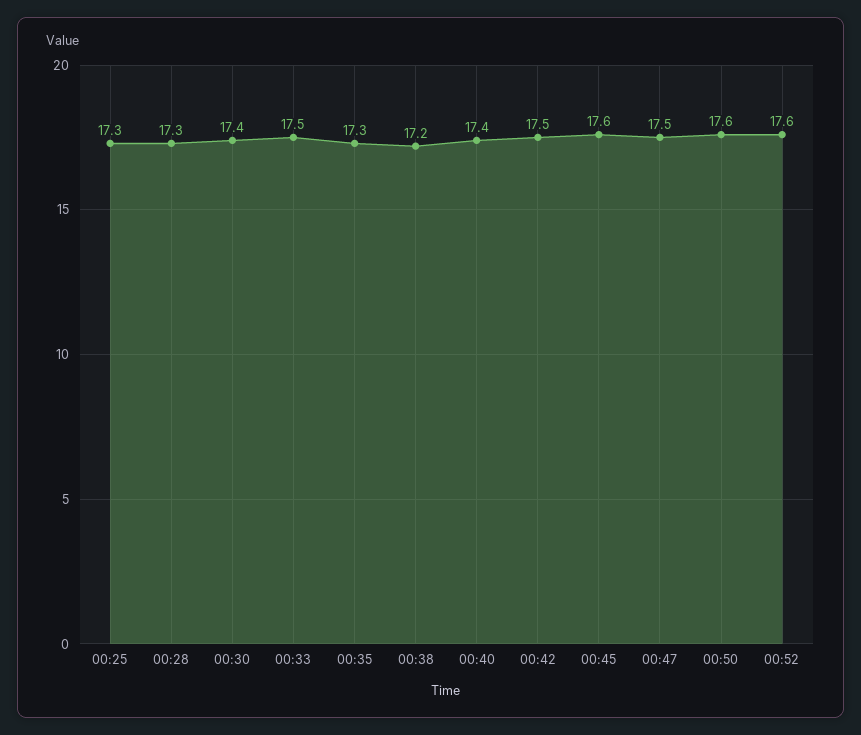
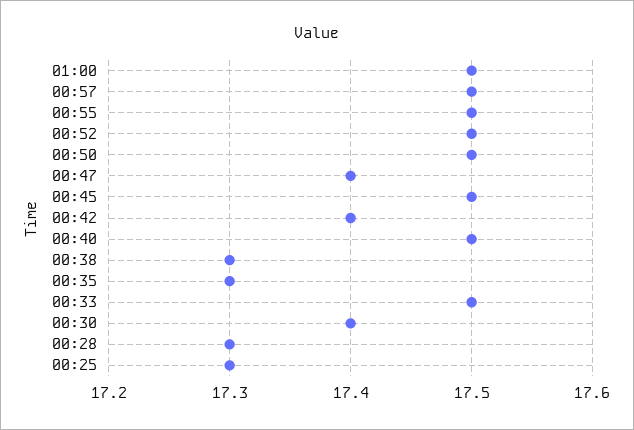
00:38: 17.2 -> 17.3
00:40: 17.4 -> 17.5
00:42: 17.5 -> 17.4
00:45: 17.6 -> 17.5
00:47: 17.5 -> 17.4
00:50: 17.6 -> 17.5
00:52: 17.6 -> 17.5
01:00: none -> 17.5
00:57: none -> 17.5
00:55: none -> 17.5

